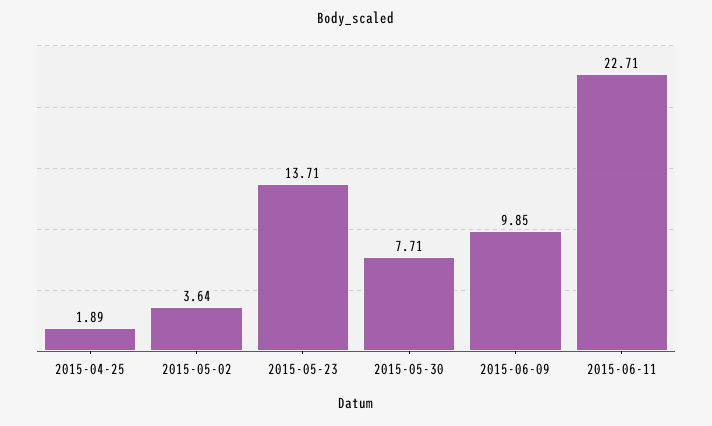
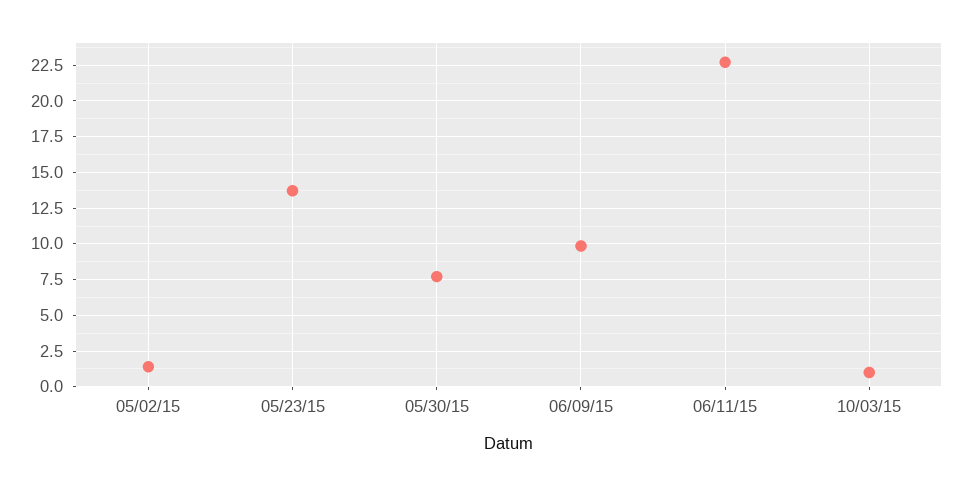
2015-04-25: 1.89 -> none
2015-05-02: 3.64 -> 1.5
10/03/15: none -> 1

